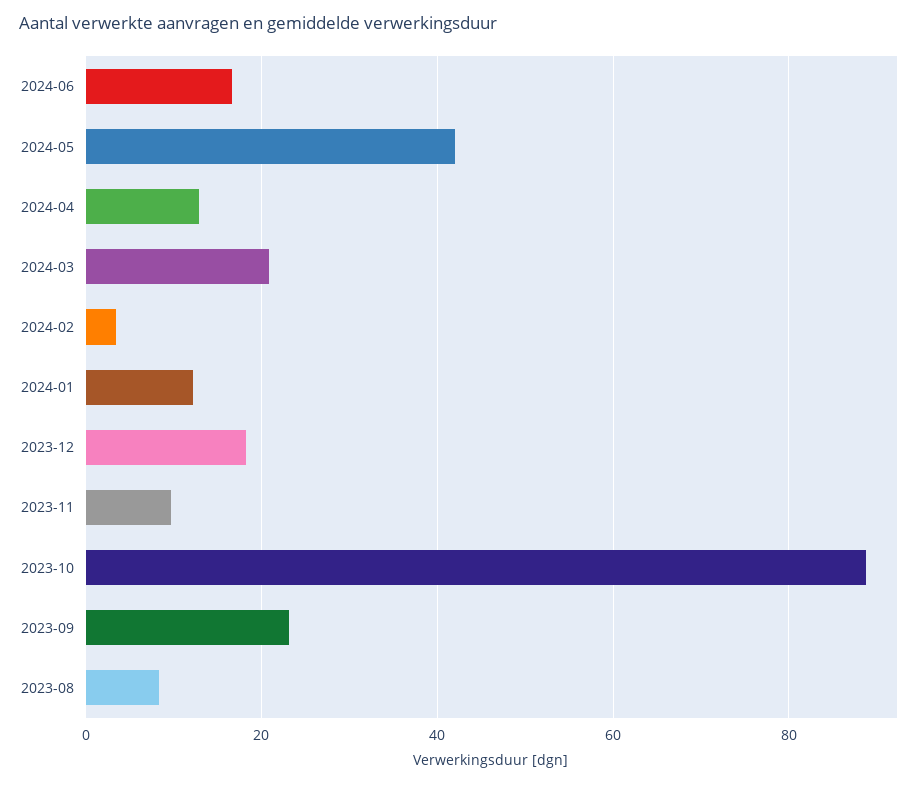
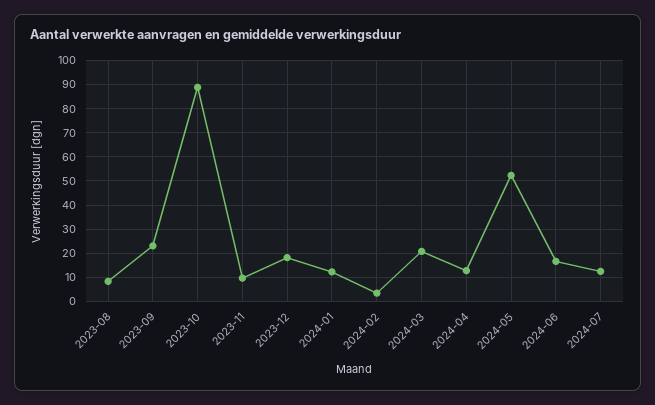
2024-05: 42 -> 52.5
2024-07: none -> 12.5

